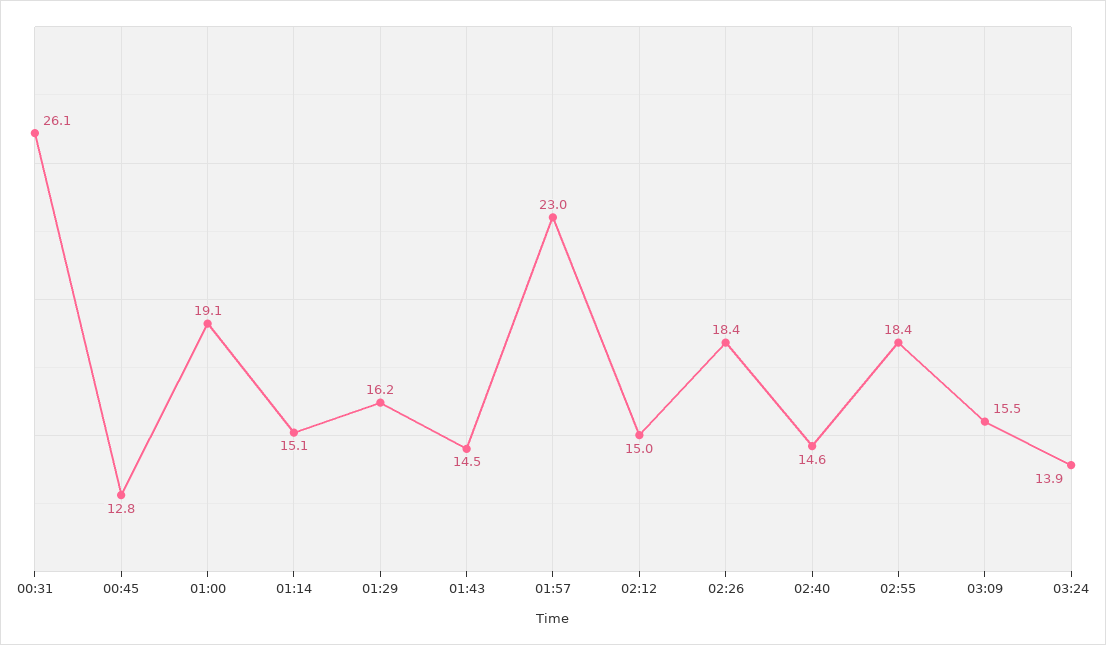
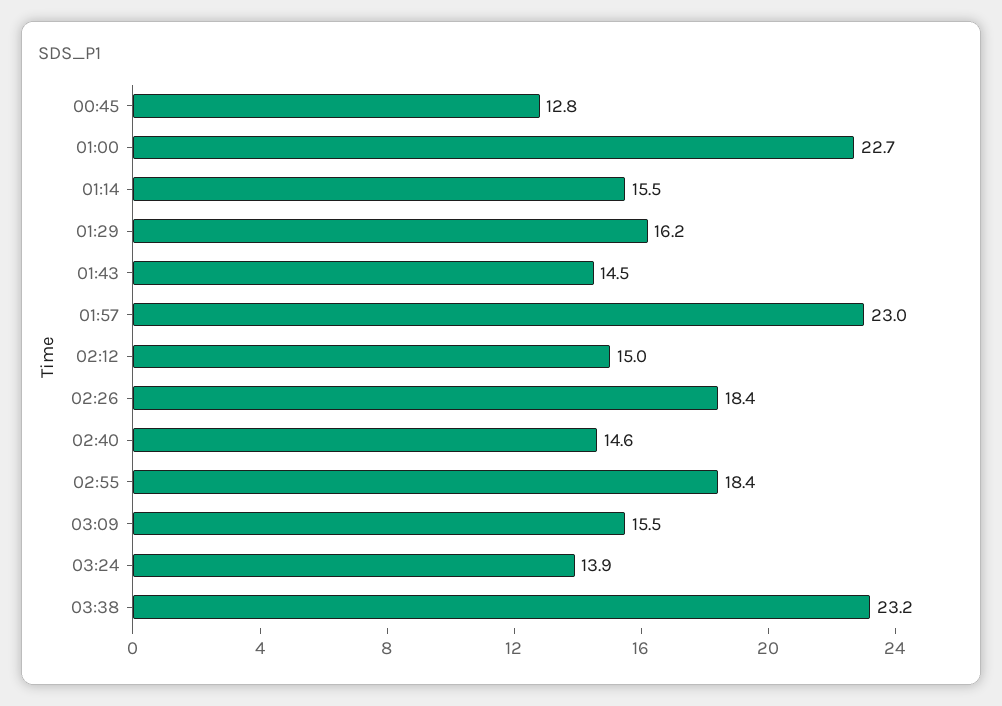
00:31: 26.1 -> none
01:00: 19.1 -> 22.7
01:14: 15.1 -> 15.5
03:38: none -> 23.2

